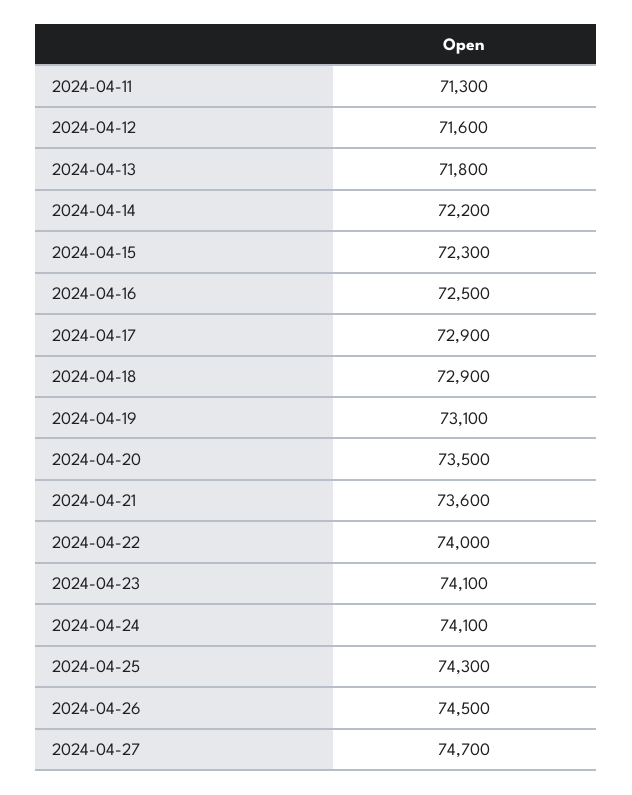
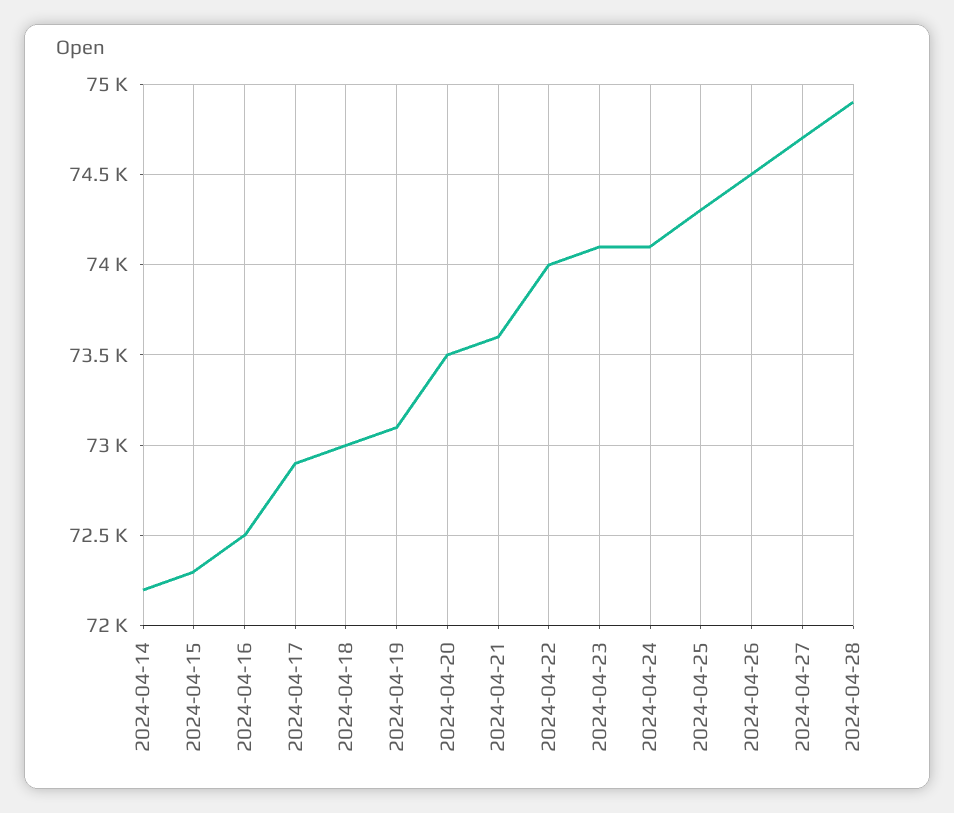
2024-04-11: 71300 -> none
2024-04-12: 71600 -> none
2024-04-13: 71800 -> none
2024-04-18: 72900 -> 73000
2024-04-28: none -> 74900

